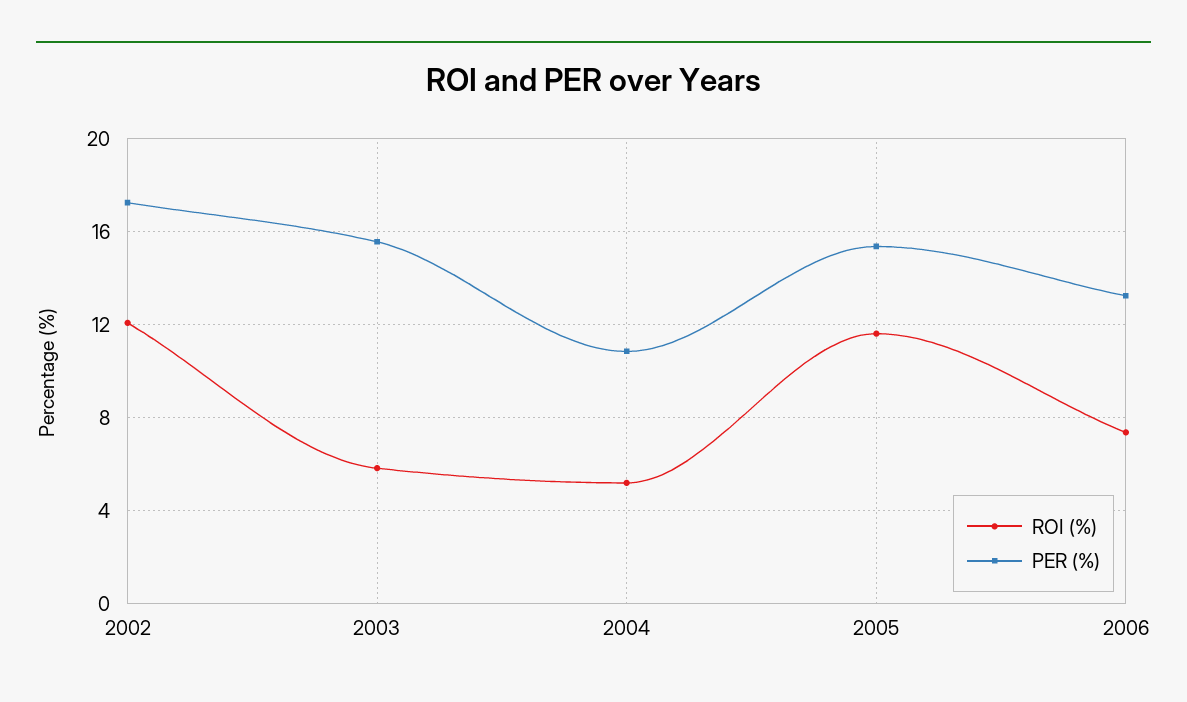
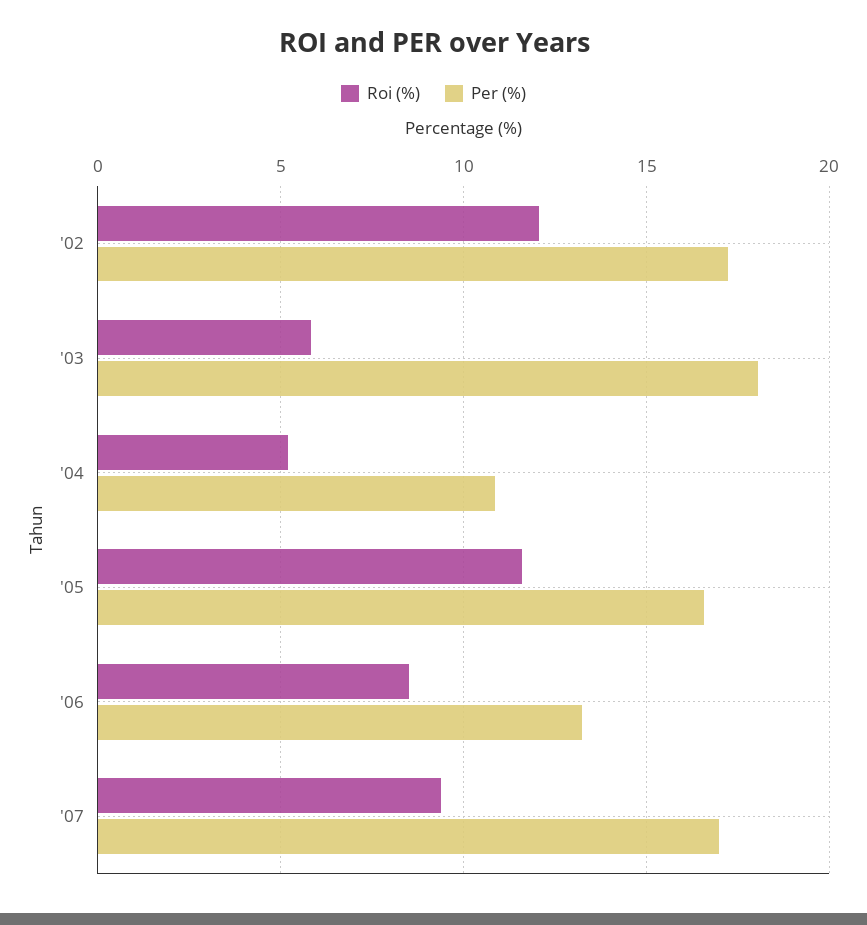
PER (%), 2003: 15.5 -> 18
PER (%), 2005: 15.5 -> 16.5
ROI (%), 2006: 7.5 -> 8.5
ROI (%), '07: none -> 9.5
PER (%), '07: none -> 17

